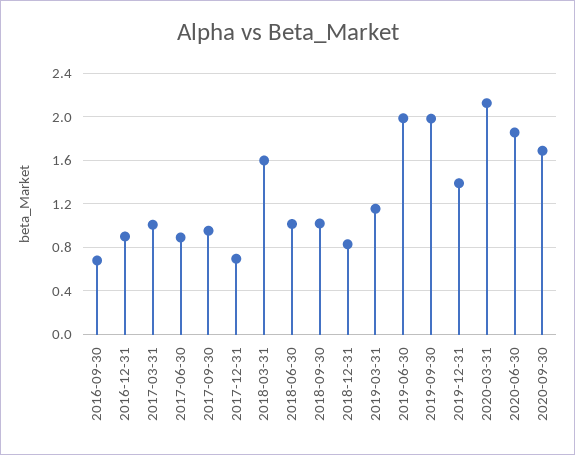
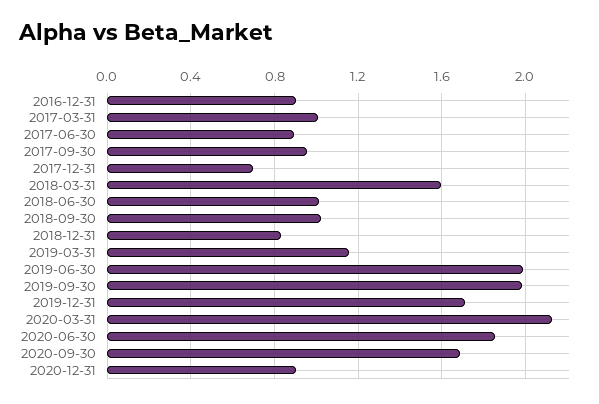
2016-09-30: 0.7 -> none
2019-12-31: 1.4 -> 1.7
2020-12-31: none -> 0.9

